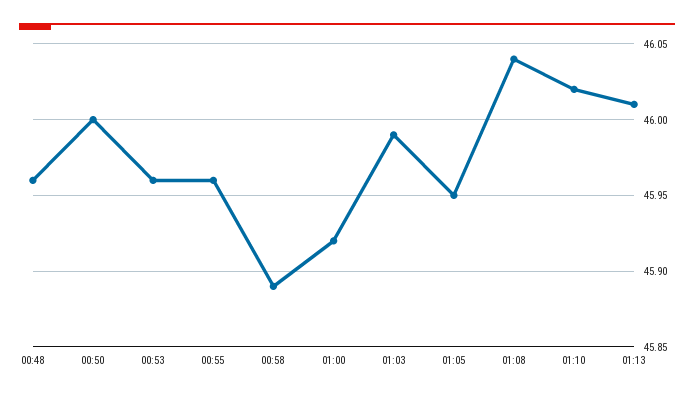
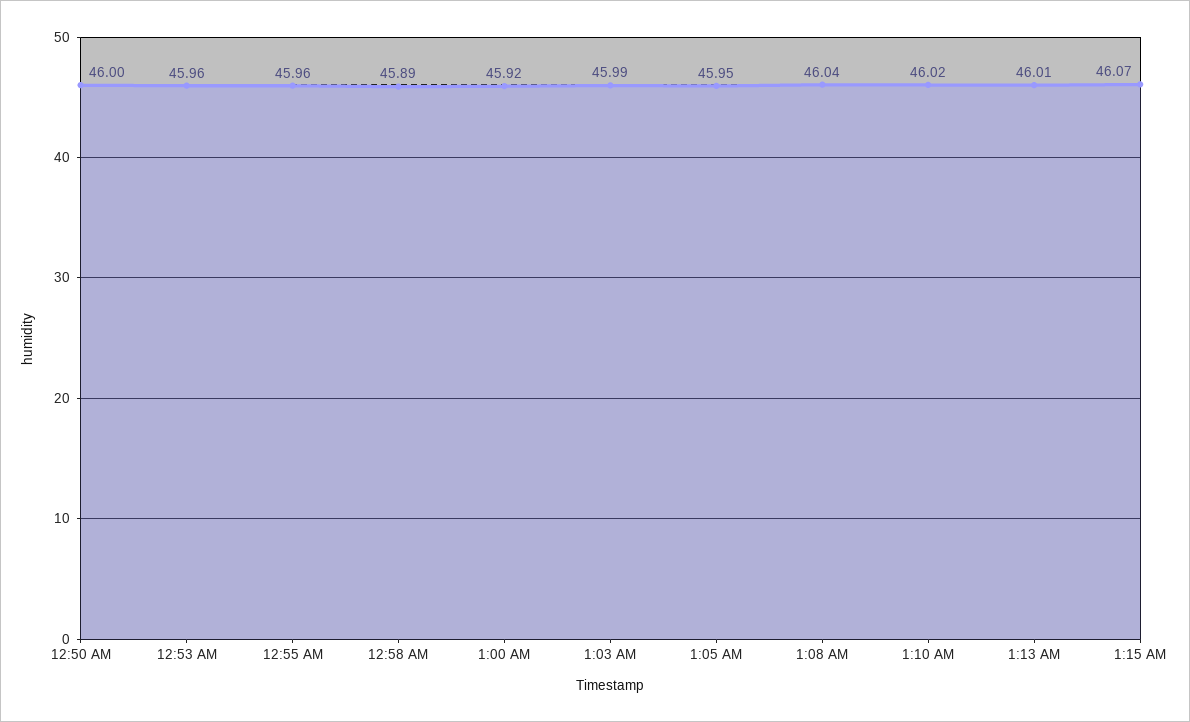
00:48: 45.96 -> none
1:15 AM: none -> 46.07

